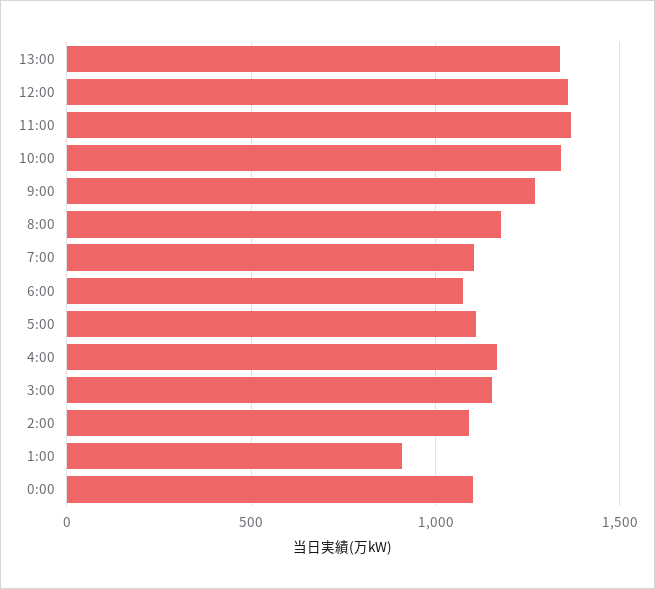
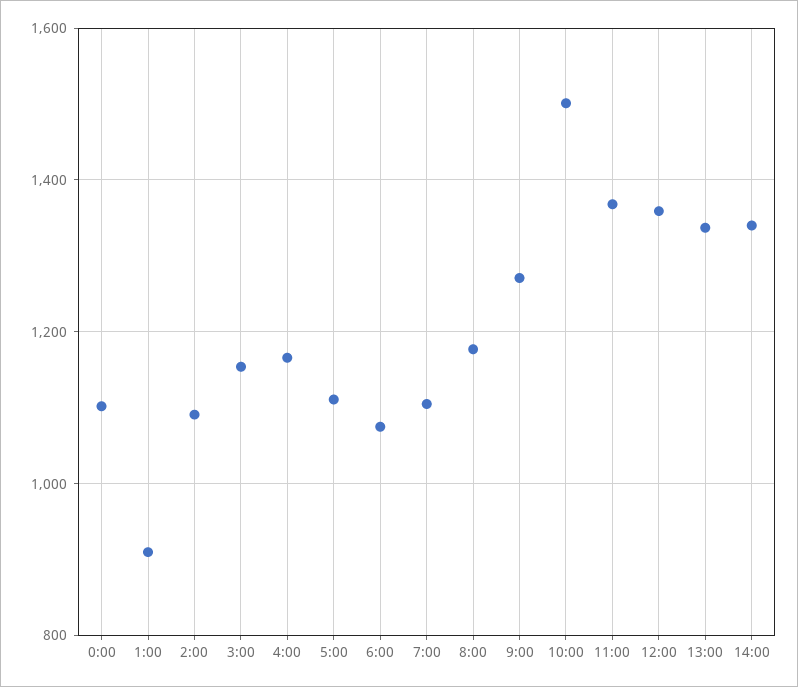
10:00: 1350 -> 1500
14:00: none -> 1340

